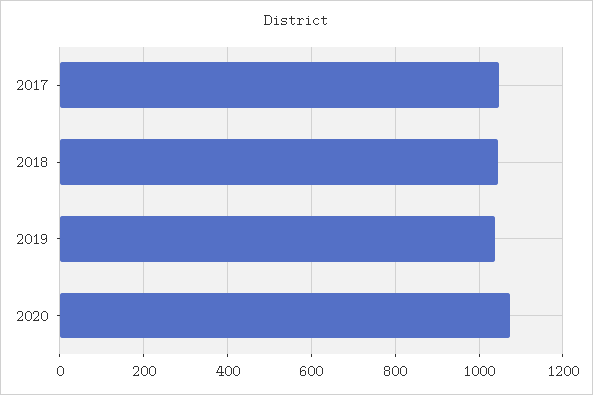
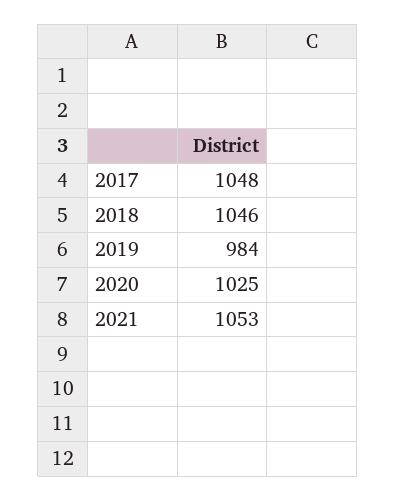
2019: 1040 -> 984
2020: 1080 -> 1025
2021: none -> 1053

